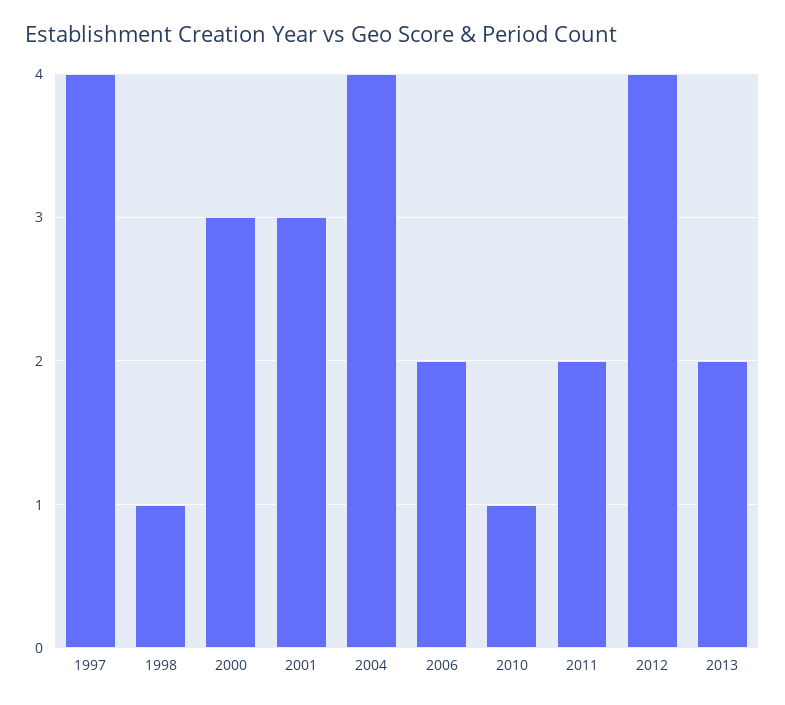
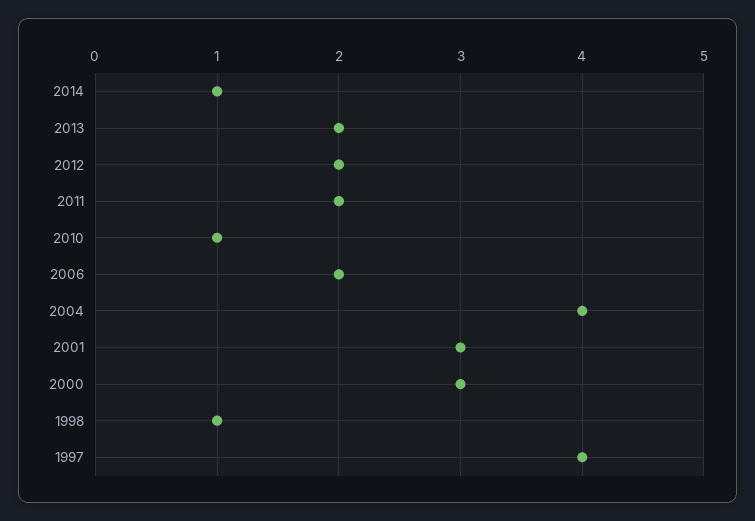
2012: 4 -> 2
2014: none -> 1

